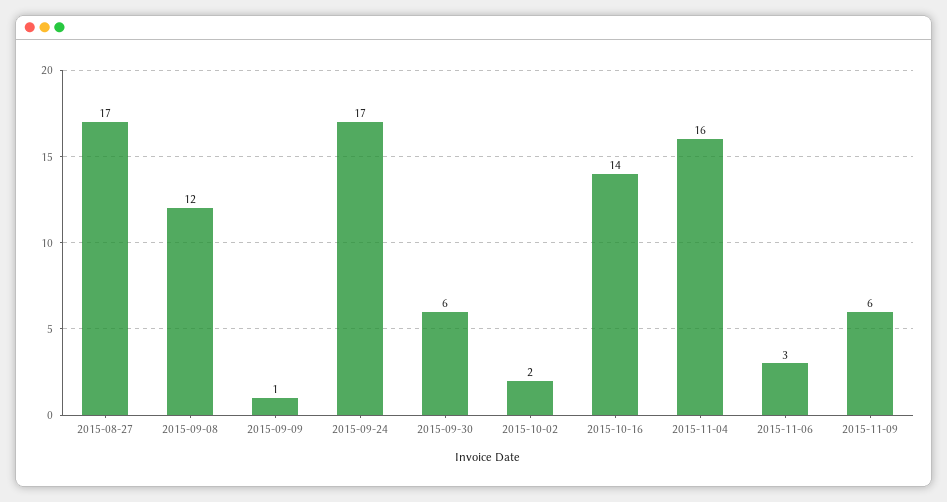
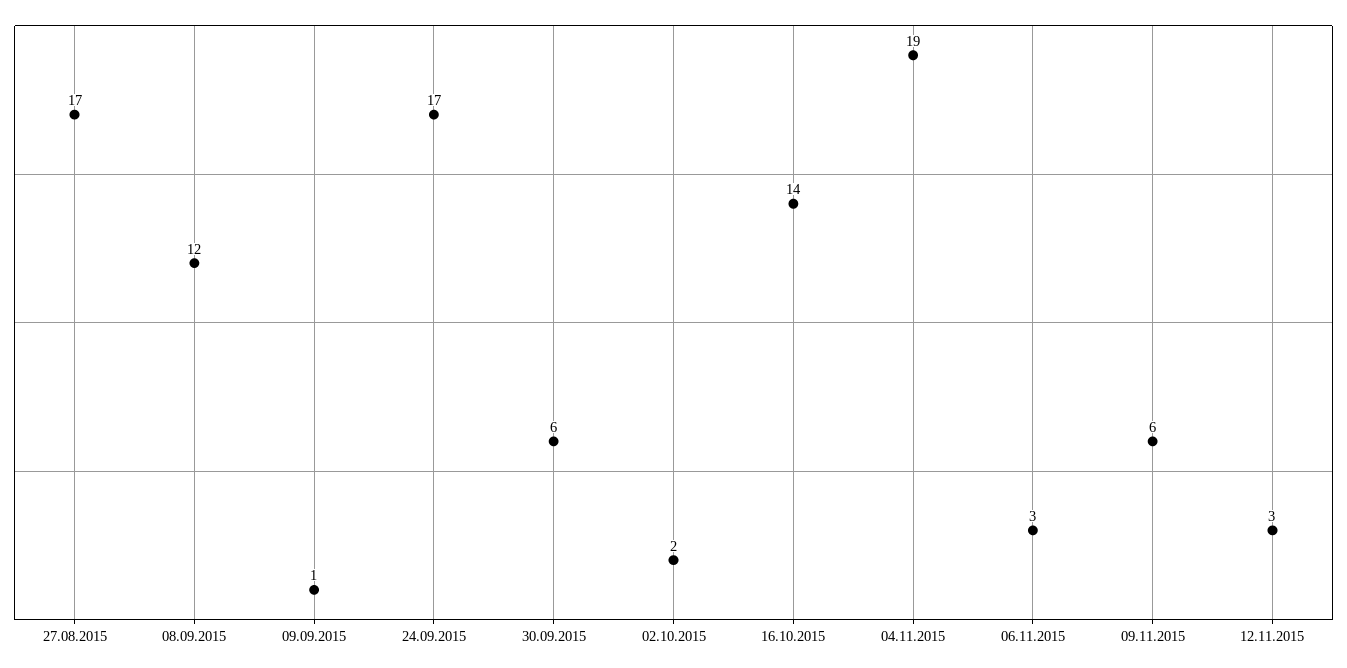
2015-11-04: 16 -> 19
12.11.2015: none -> 3

